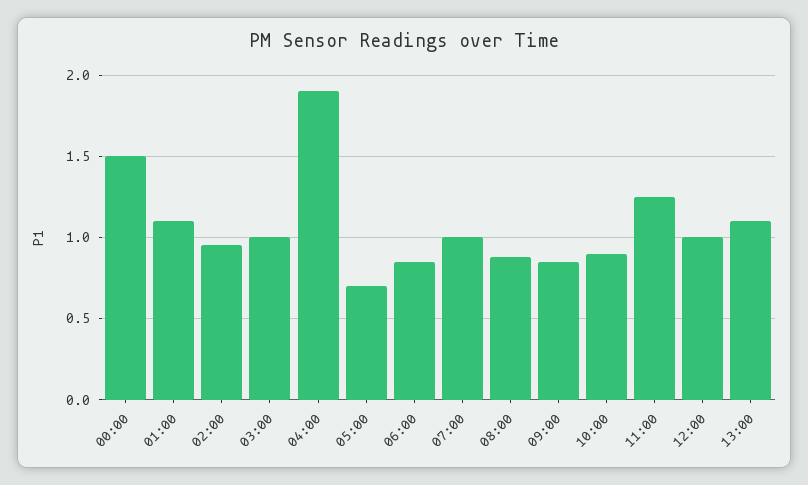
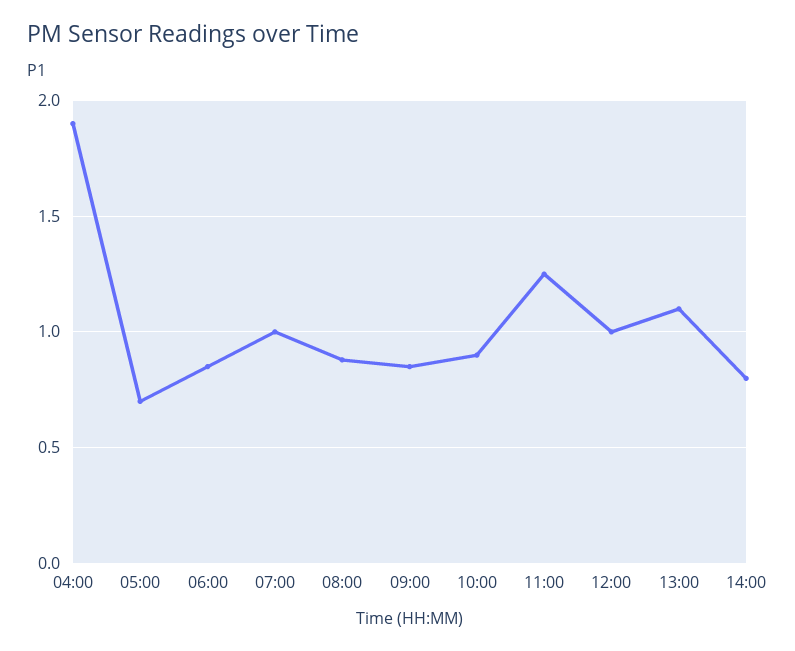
00:00: 1.5 -> none
01:00: 1.1 -> none
02:00: 0.95 -> none
03:00: 1 -> none
14:00: none -> 0.8

